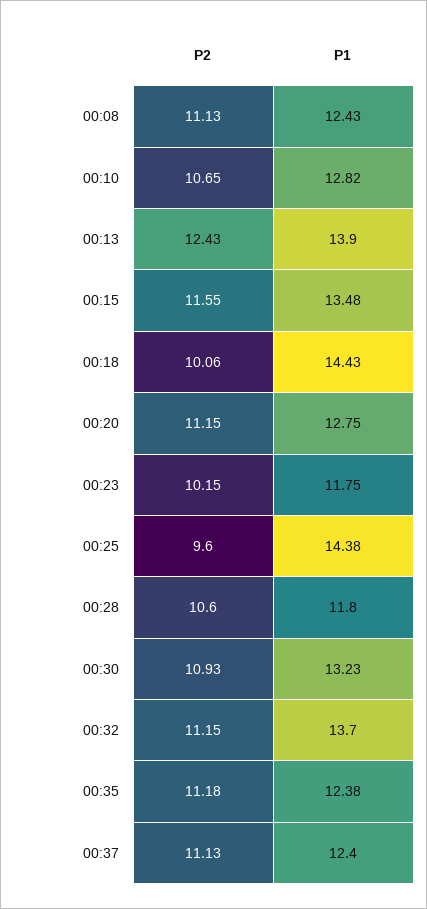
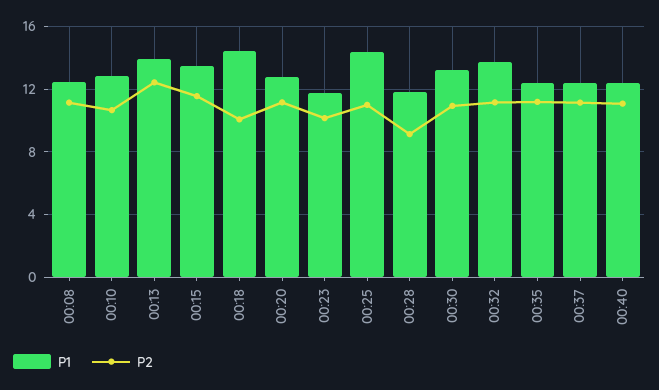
P2, 00:25: 9.6 -> 11
P2, 00:28: 10.6 -> 9
P1, 00:40: none -> 12.5
P2, 00:40: none -> 11

